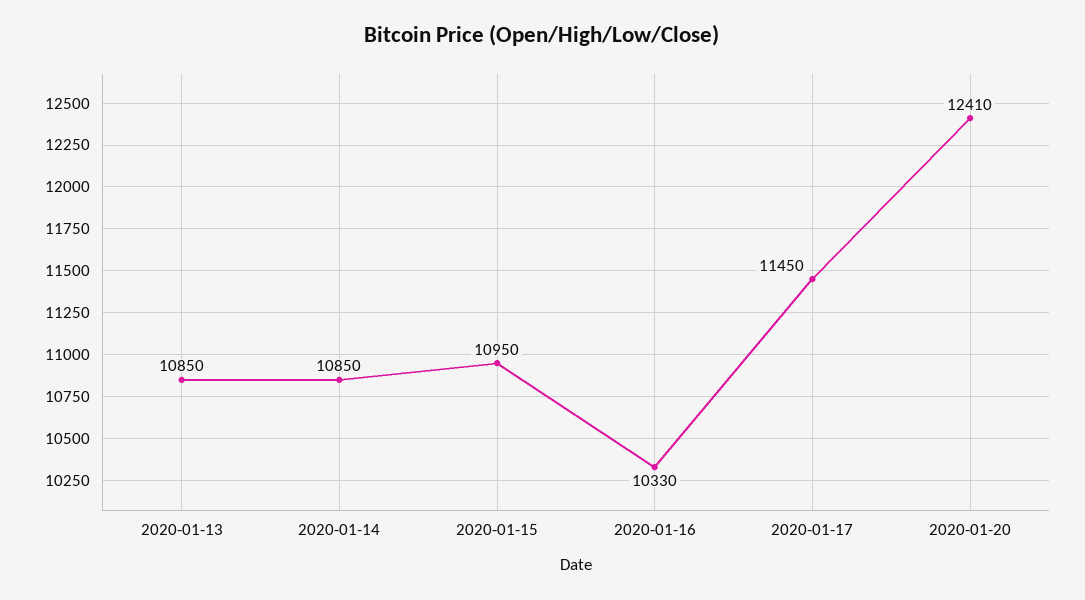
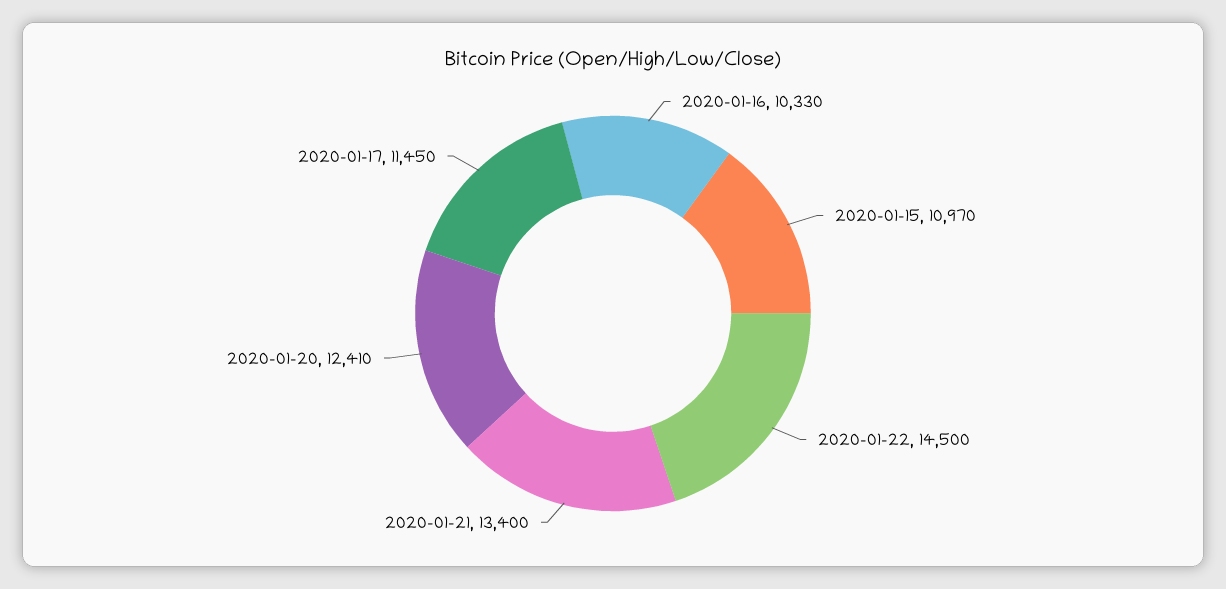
2020-01-13: 10850 -> none
2020-01-14: 10850 -> none
2020-01-15: 10950 -> 10970
2020-01-22: none -> 14500
2020-01-21: none -> 13400

